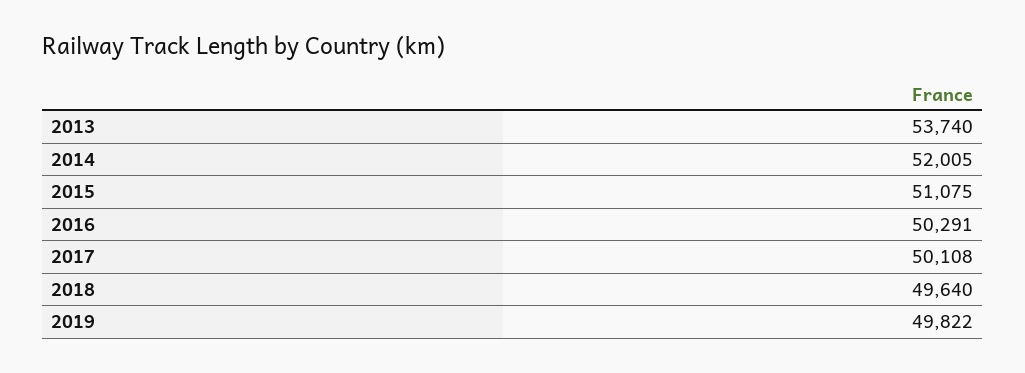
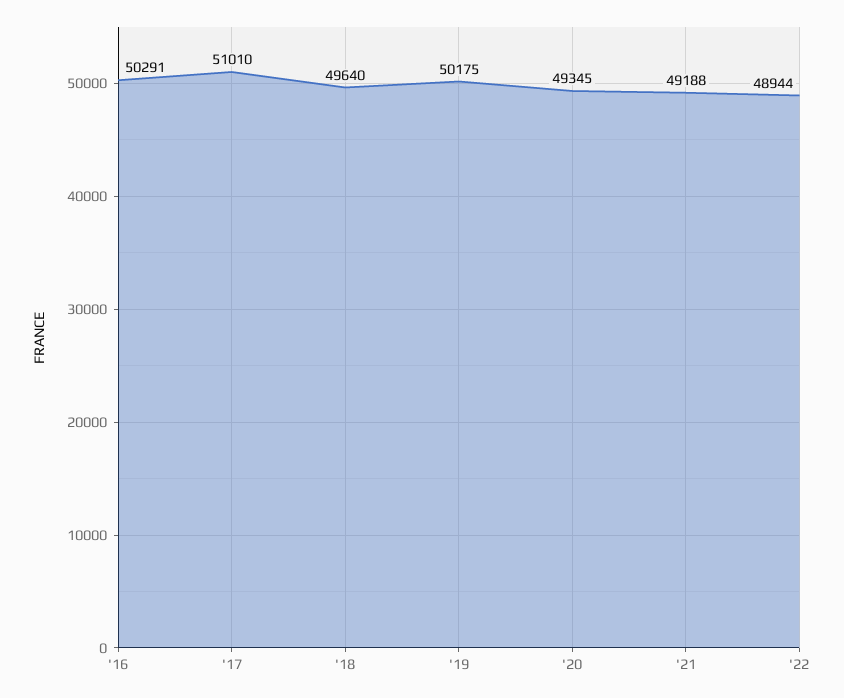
2013: 53740 -> none
2014: 52005 -> none
2015: 51075 -> none
2017: 50108 -> 51010
2019: 49822 -> 50175
'20: none -> 49345
'21: none -> 49188
'22: none -> 48944

